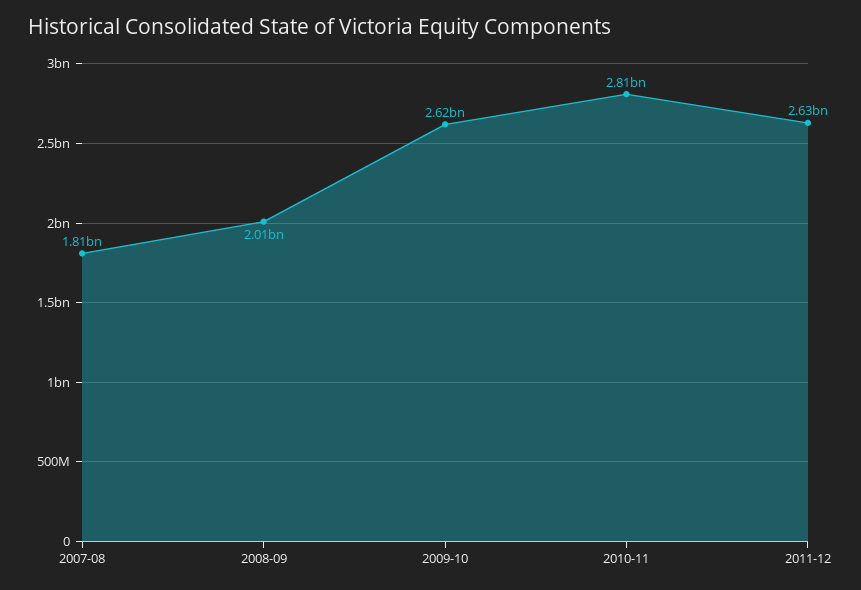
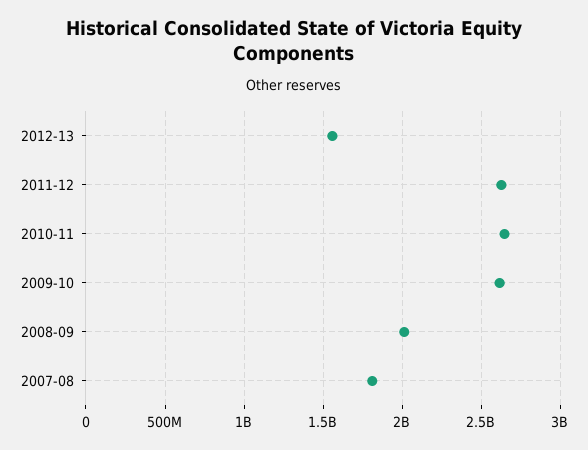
2010-11: 2810000000 -> 2650000000
2012-13: none -> 1550000000

